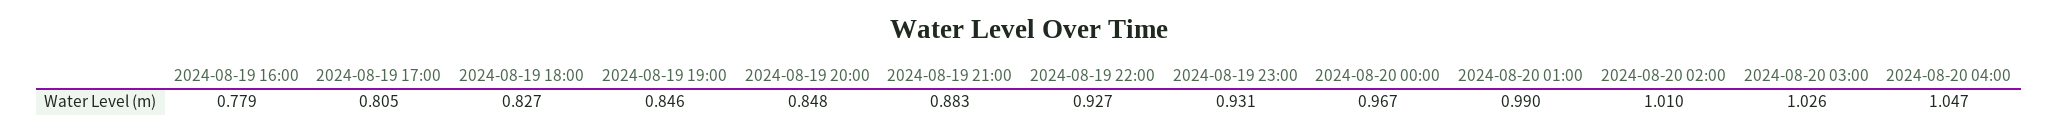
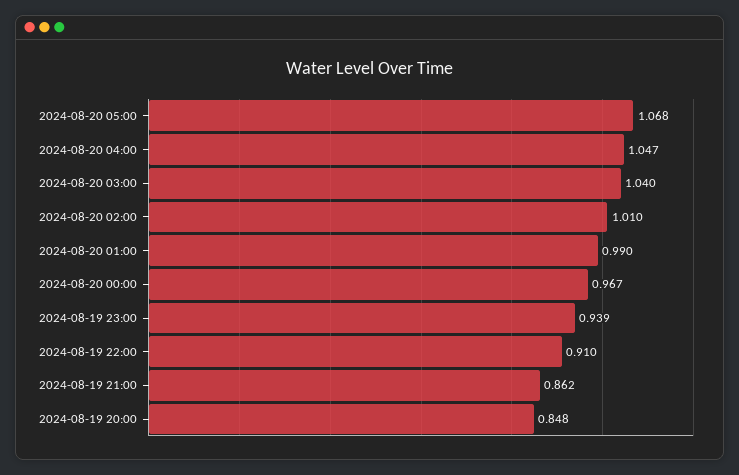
2024-08-19 16:00: 0.779 -> none
2024-08-19 17:00: 0.805 -> none
2024-08-19 18:00: 0.827 -> none
2024-08-19 19:00: 0.846 -> none
2024-08-19 21:00: 0.883 -> 0.862
2024-08-19 22:00: 0.927 -> 0.91
2024-08-19 23:00: 0.931 -> 0.939
2024-08-20 03:00: 1.026 -> 1.04
2024-08-20 05:00: none -> 1.068

